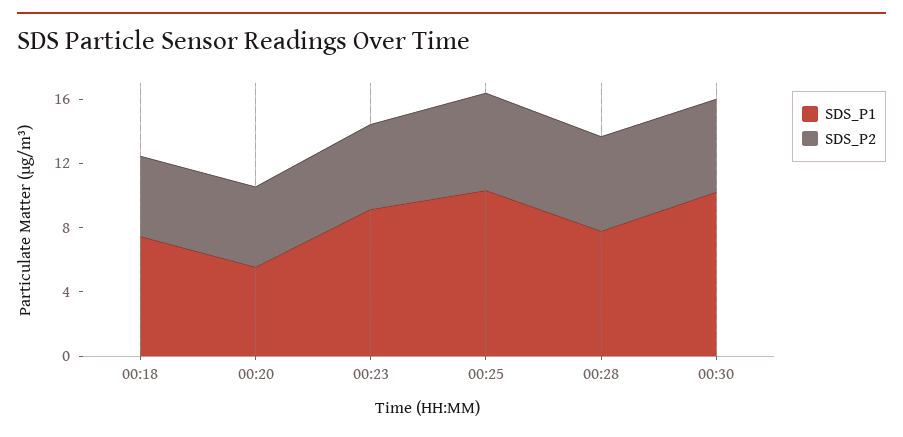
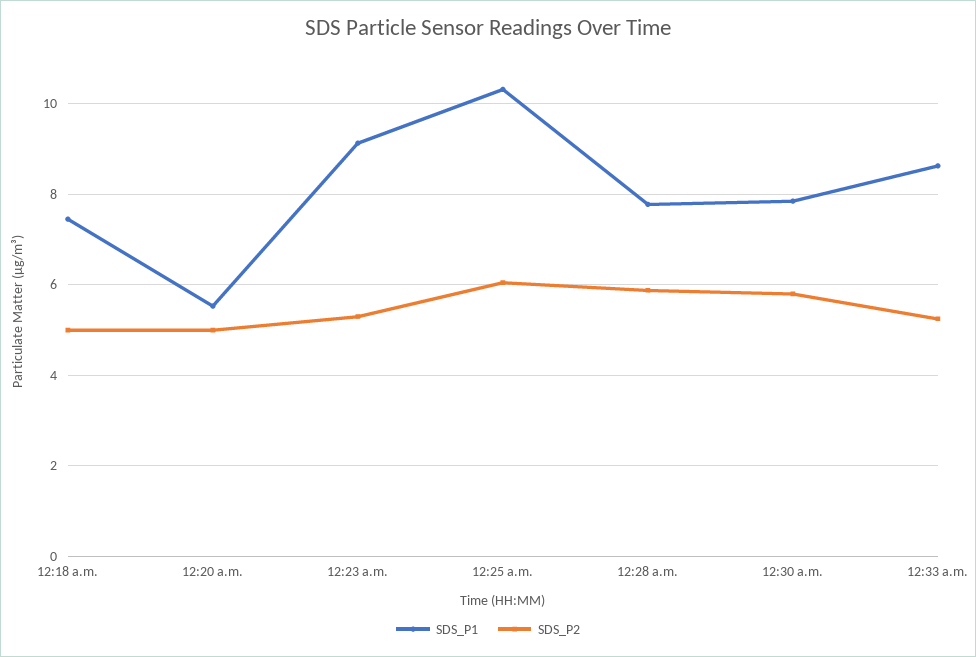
SDS_P1, 00:30: 10 -> 7.8
SDS_P1, 12:33 a.m.: none -> 8.6
SDS_P2, 12:33 a.m.: none -> 5.2

